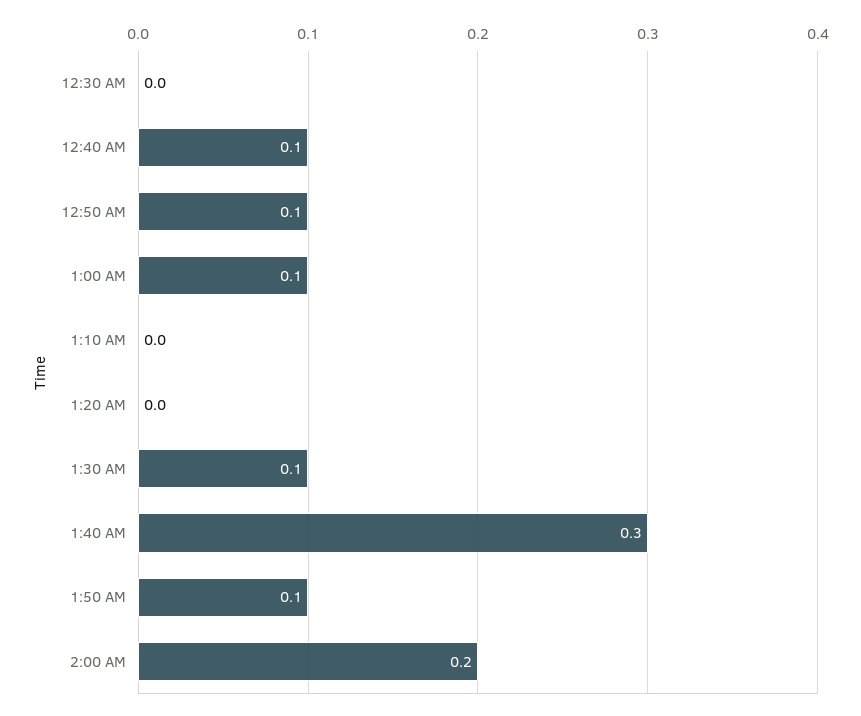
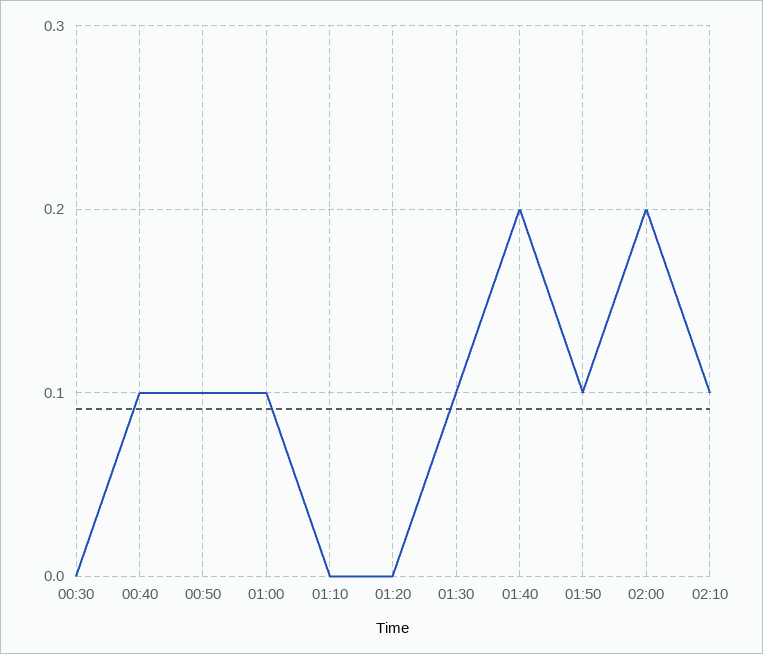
1:40 AM: 0.3 -> 0.2
02:10: none -> 0.1

